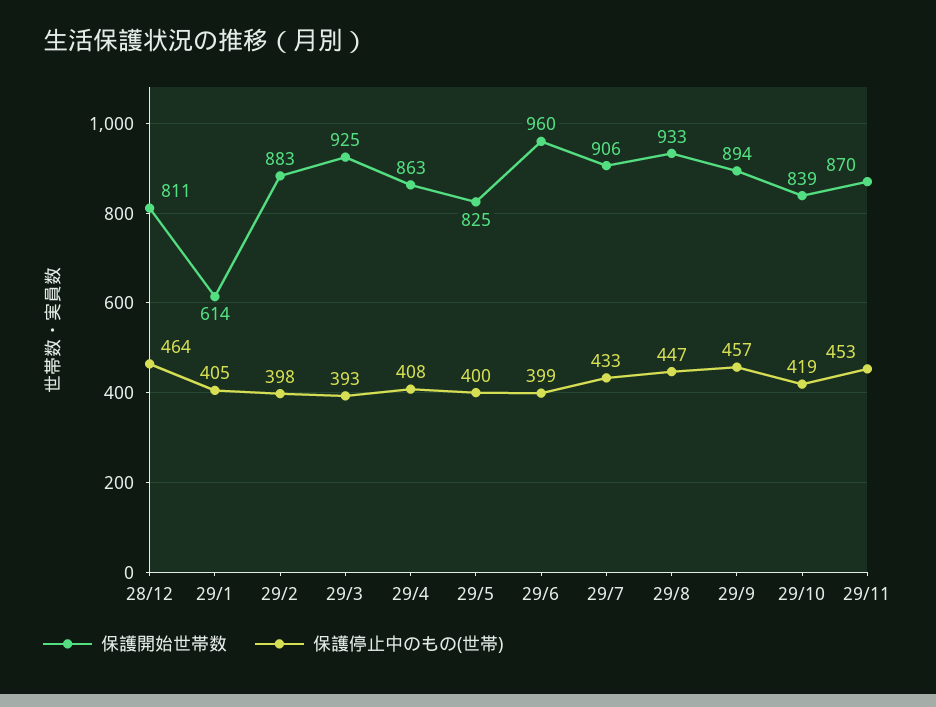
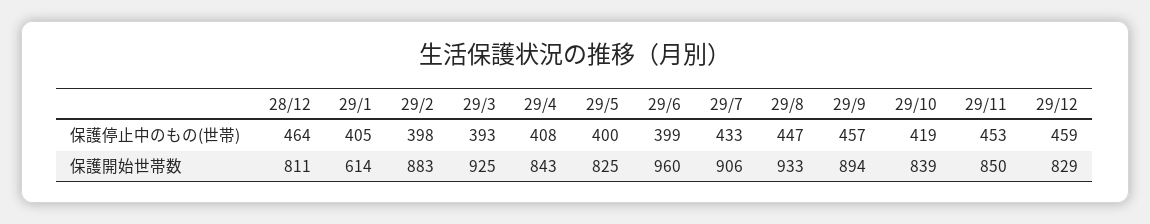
保護開始世帯数, 29/4: 863 -> 843
保護開始世帯数, 29/11: 870 -> 850
保護停止中のもの(世帯), 29/12: none -> 459
保護開始世帯数, 29/12: none -> 829

